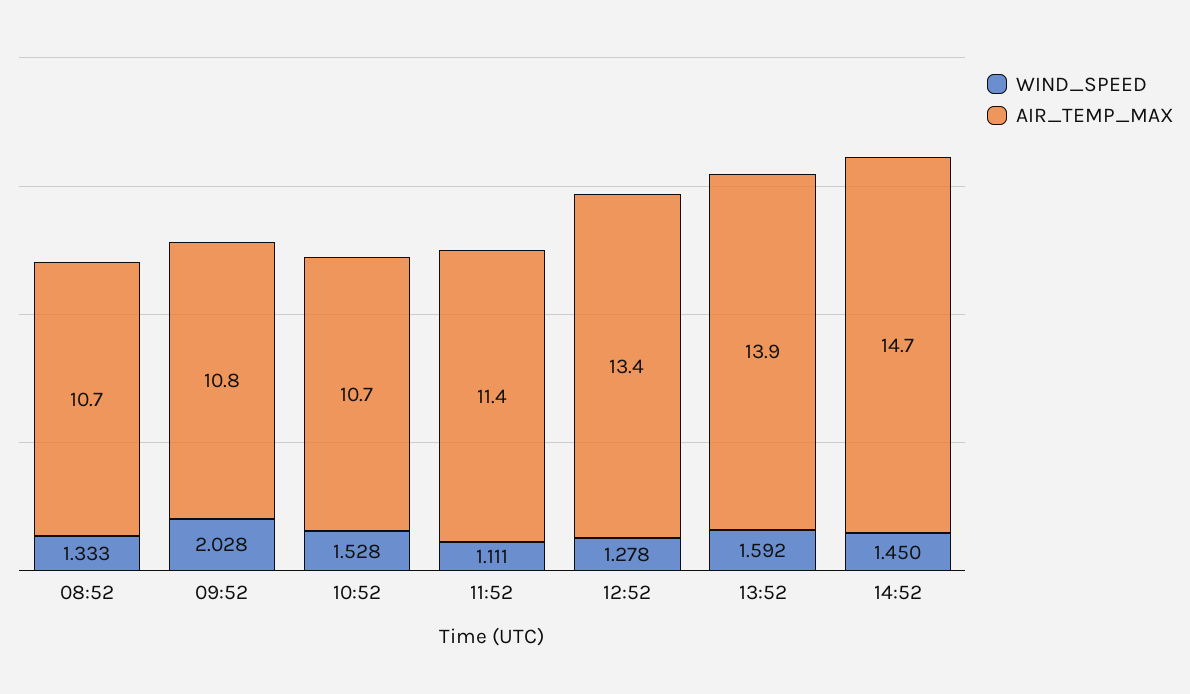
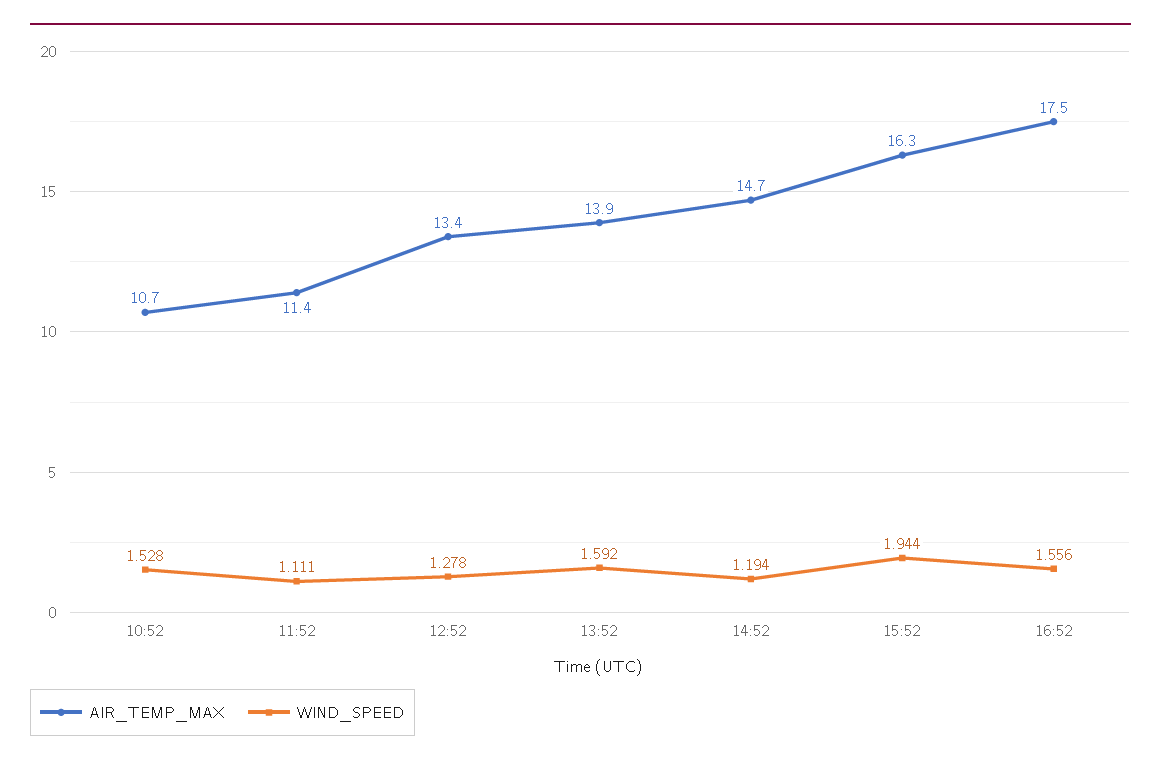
WIND_SPEED, 08:52: 1.333 -> none
AIR_TEMP_MAX, 08:52: 10.7 -> none
WIND_SPEED, 09:52: 2.028 -> none
AIR_TEMP_MAX, 09:52: 10.8 -> none
WIND_SPEED, 14:52: 1.45 -> 1.194
AIR_TEMP_MAX, 15:52: none -> 16.3
WIND_SPEED, 15:52: none -> 1.944
AIR_TEMP_MAX, 16:52: none -> 17.5
WIND_SPEED, 16:52: none -> 1.556

